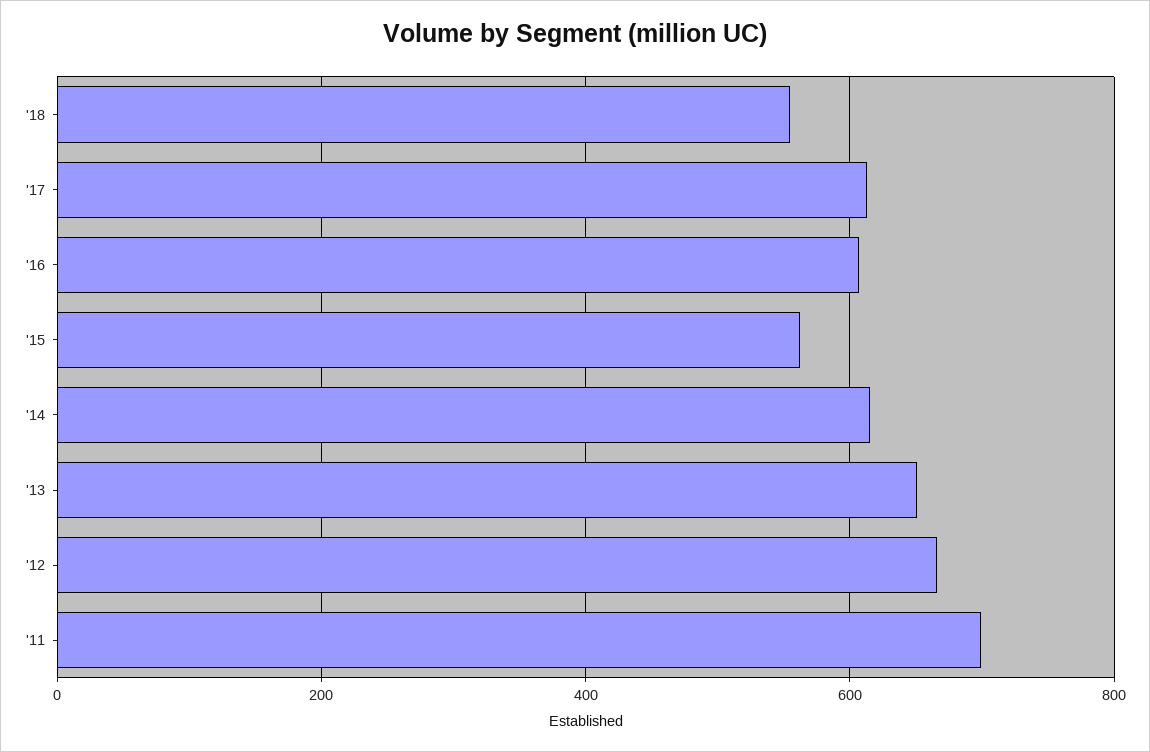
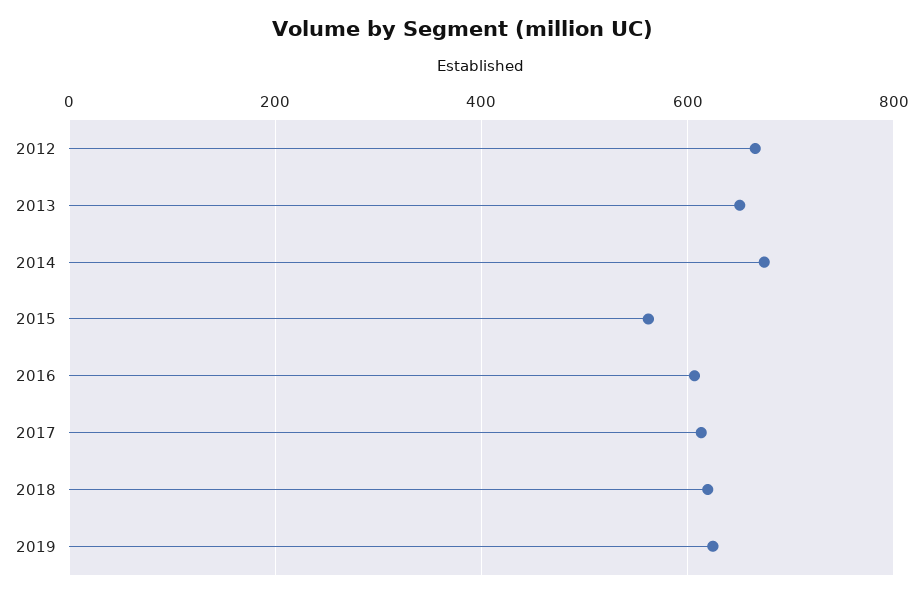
'18: 560 -> 620
'14: 620 -> 680
'11: 700 -> none
2019: none -> 620

